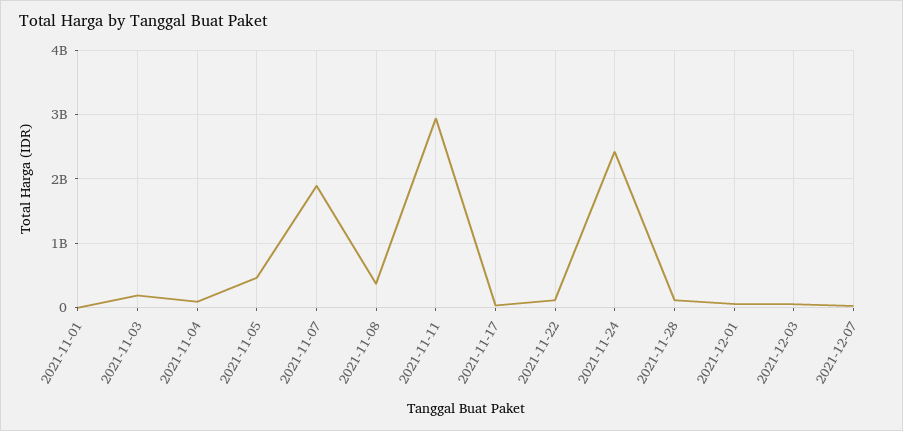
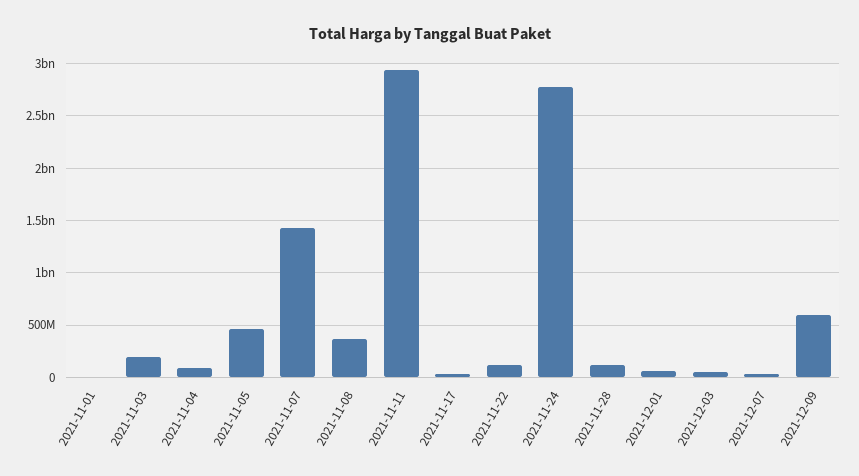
2021-11-07: 1900000000 -> 1400000000
2021-11-24: 2400000000 -> 2800000000
2021-12-09: none -> 600000000

